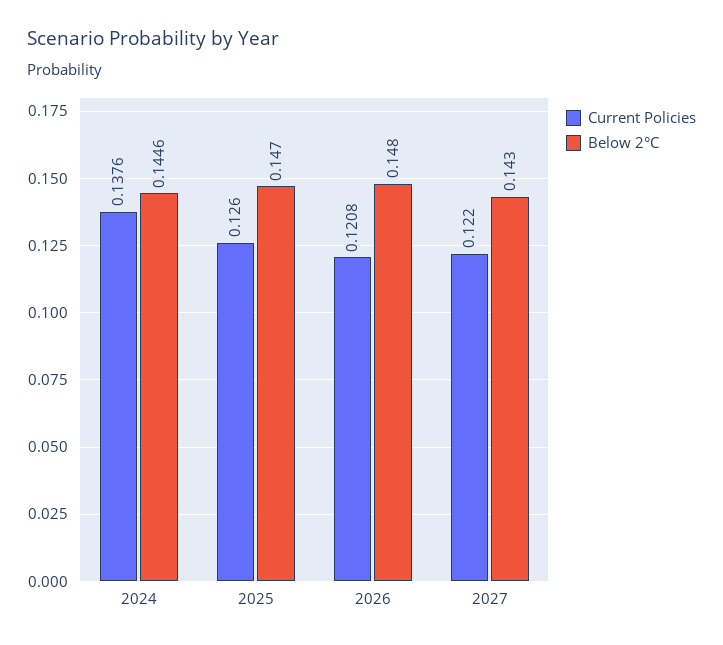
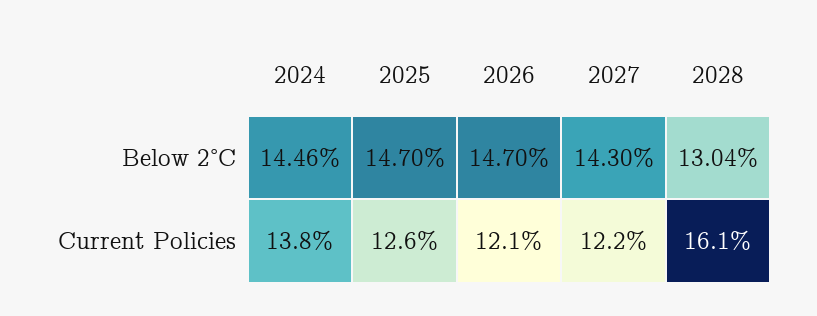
Below 2°C, 2026: 0.148 -> 0.147
Below 2°C, 2028: none -> 0.1304
Current Policies, 2028: none -> 0.161

